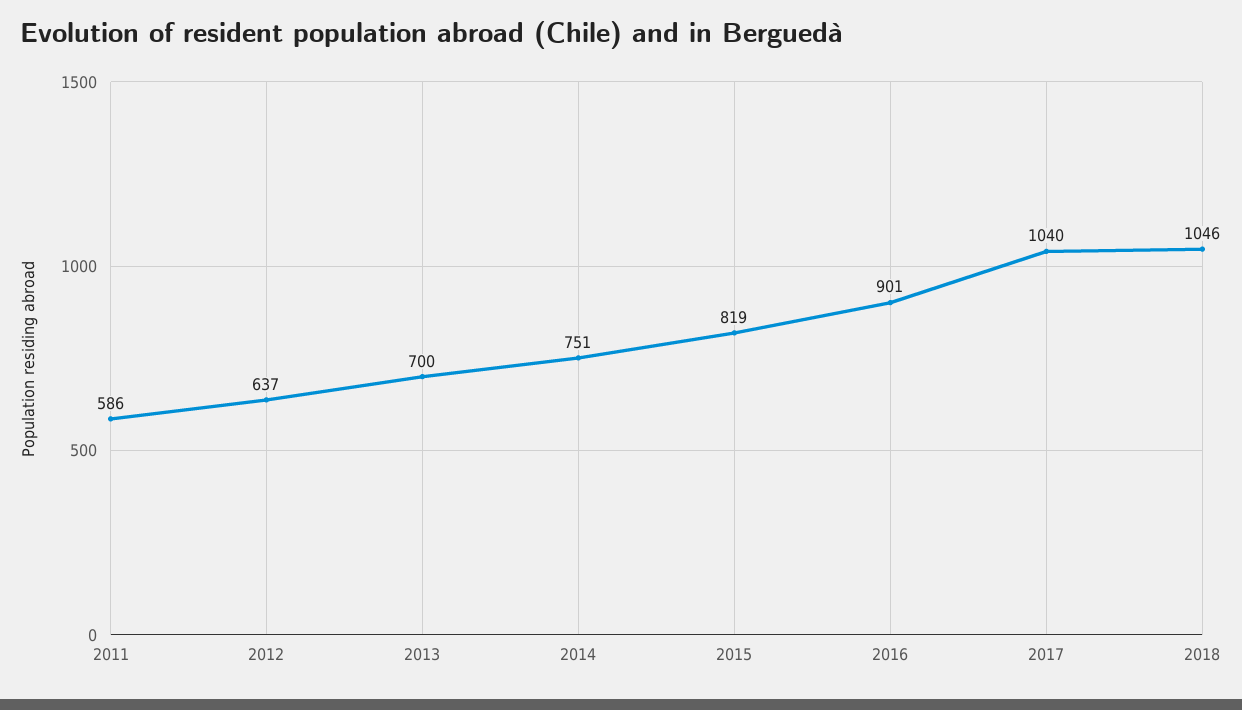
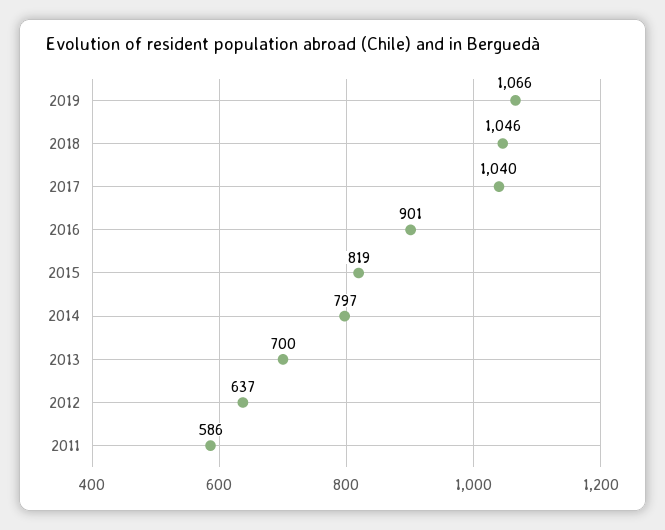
2014: 751 -> 797
2019: none -> 1066

